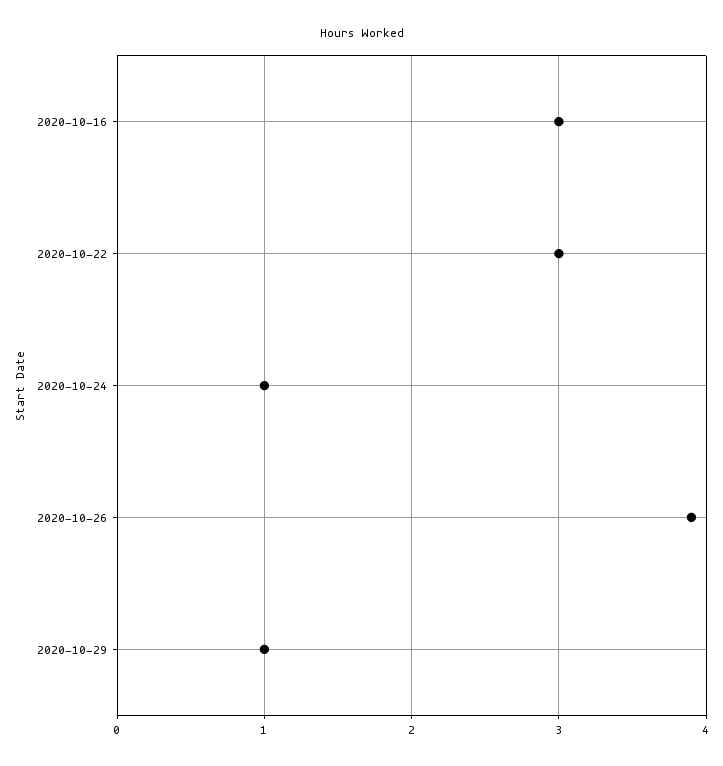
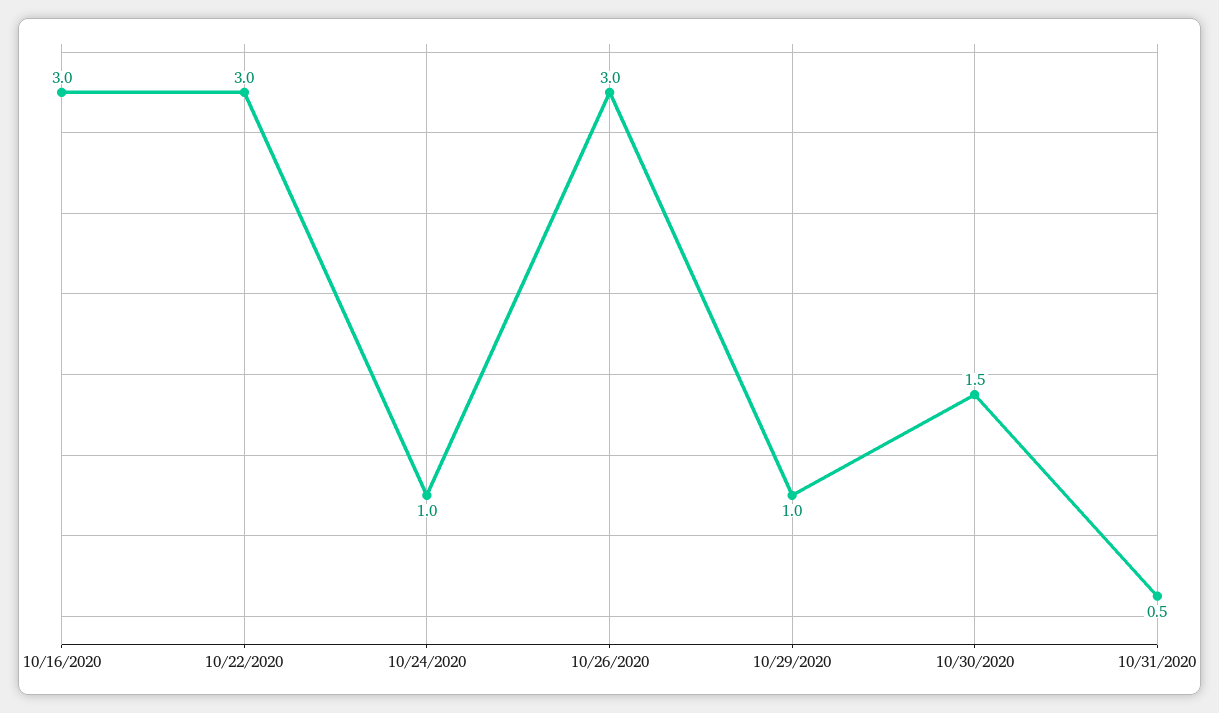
2020-10-26: 3.9 -> 3
10/30/2020: none -> 1.5
10/31/2020: none -> 0.5

